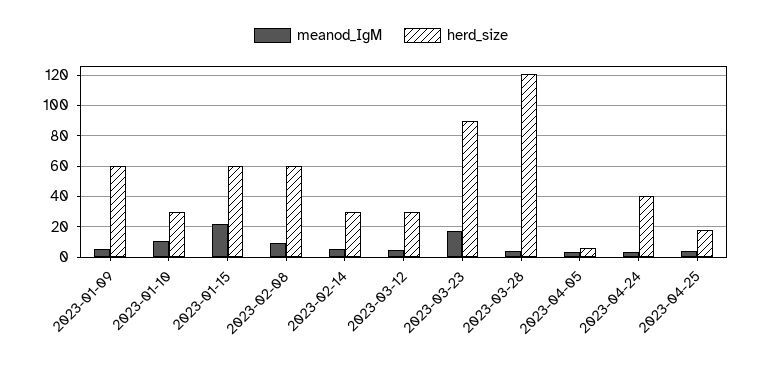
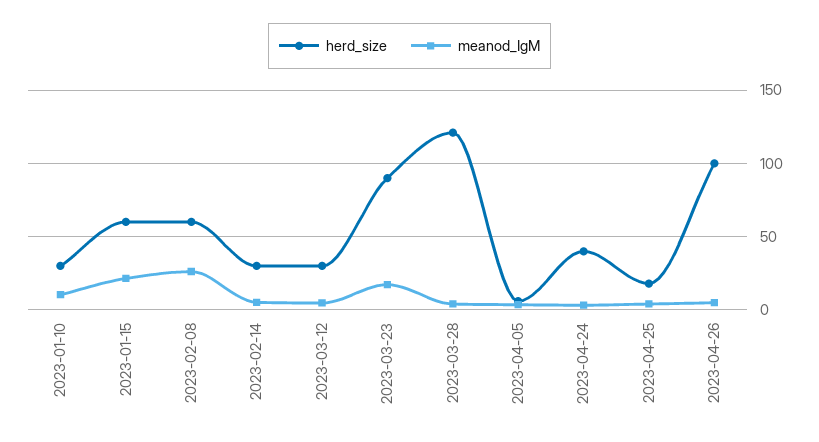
meanod_IgM, 2023-01-09: 5 -> none
herd_size, 2023-01-09: 60 -> none
meanod_IgM, 2023-02-08: 10 -> 25
herd_size, 2023-04-26: none -> 100
meanod_IgM, 2023-04-26: none -> 5

